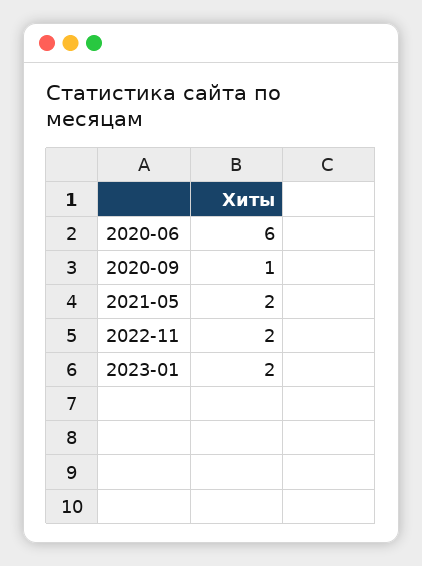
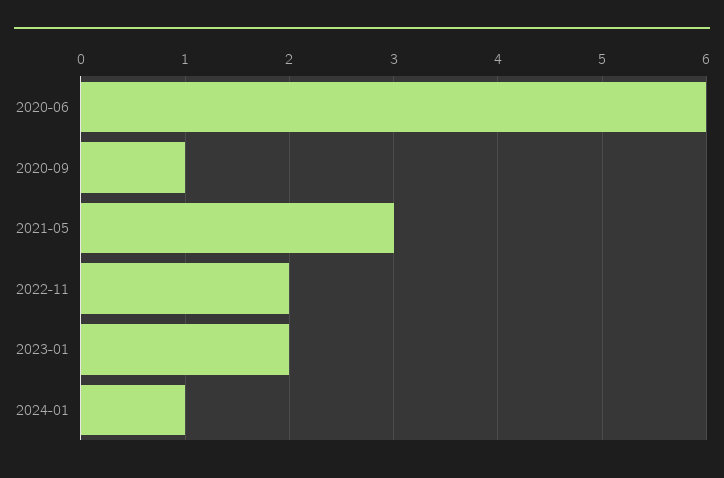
2021-05: 2 -> 3
2024-01: none -> 1

